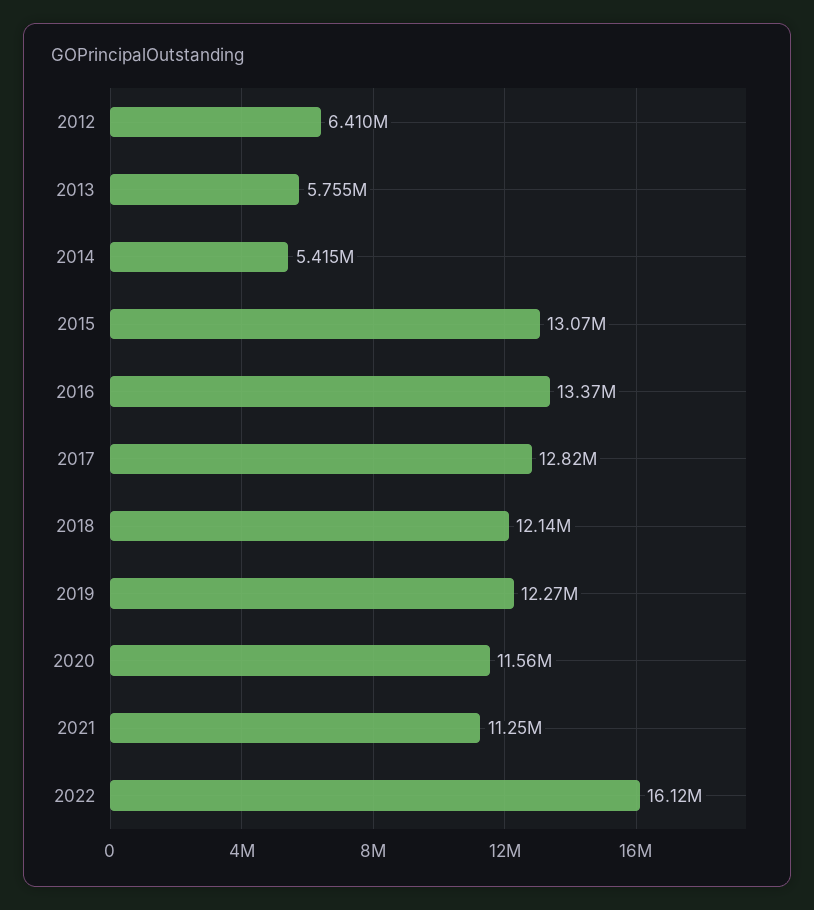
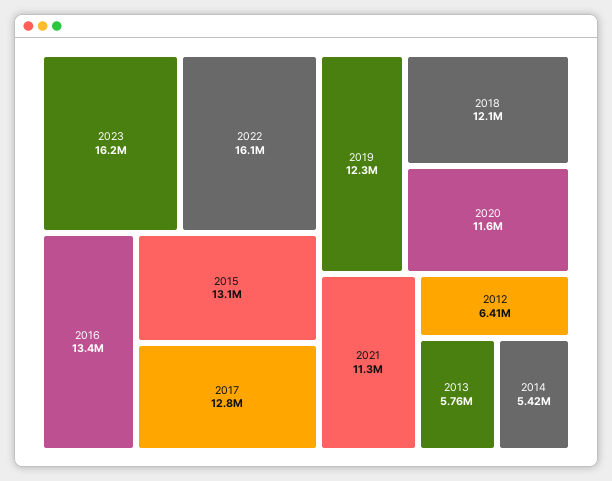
2023: none -> 16200000

